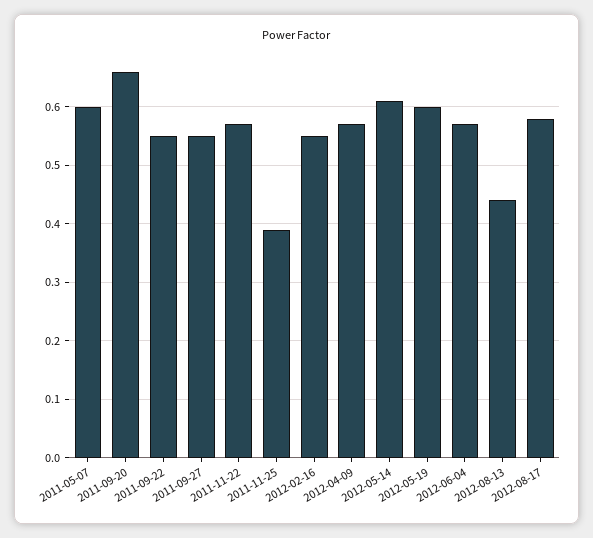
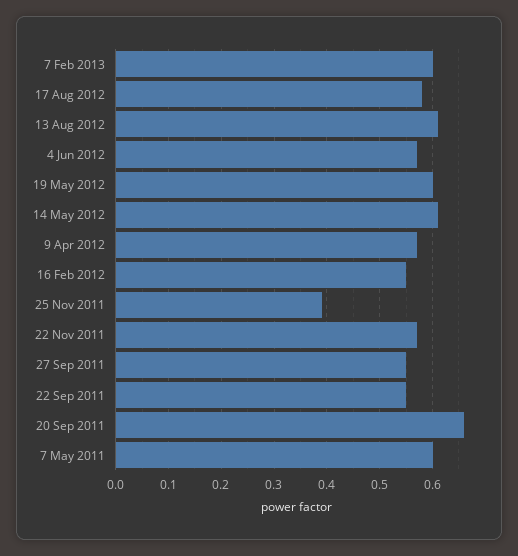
2012-08-13: 0.45 -> 0.6
7 Feb 2013: none -> 0.6

